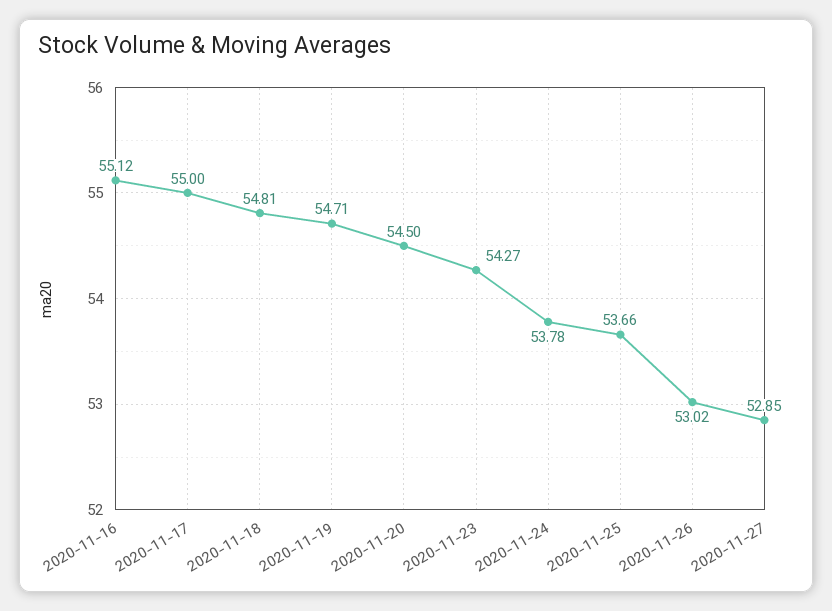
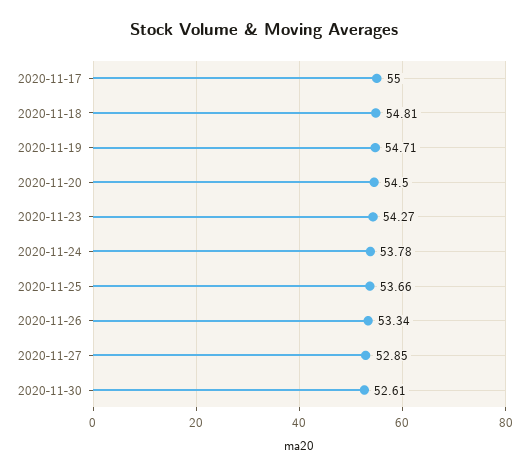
2020-11-16: 55.12 -> none
2020-11-26: 53.02 -> 53.34
2020-11-30: none -> 52.61

